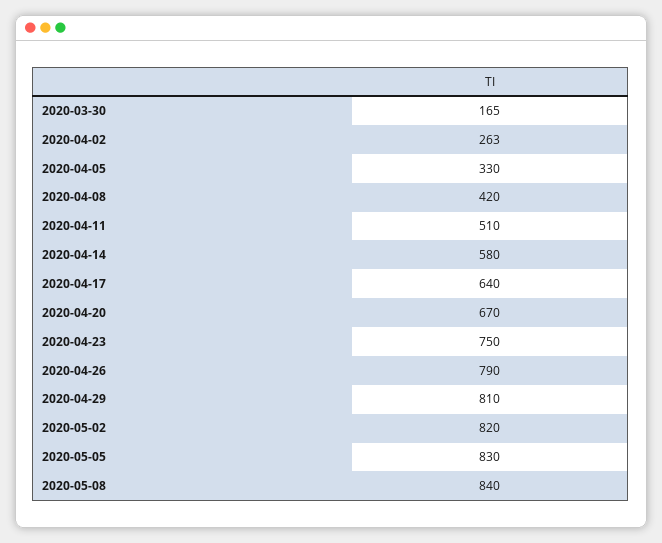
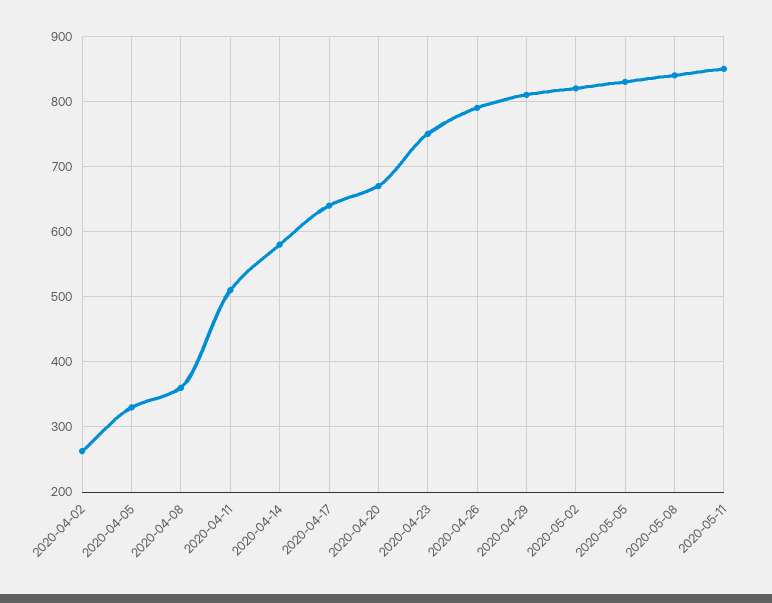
2020-03-30: 165 -> none
2020-04-08: 420 -> 360
2020-05-11: none -> 850

